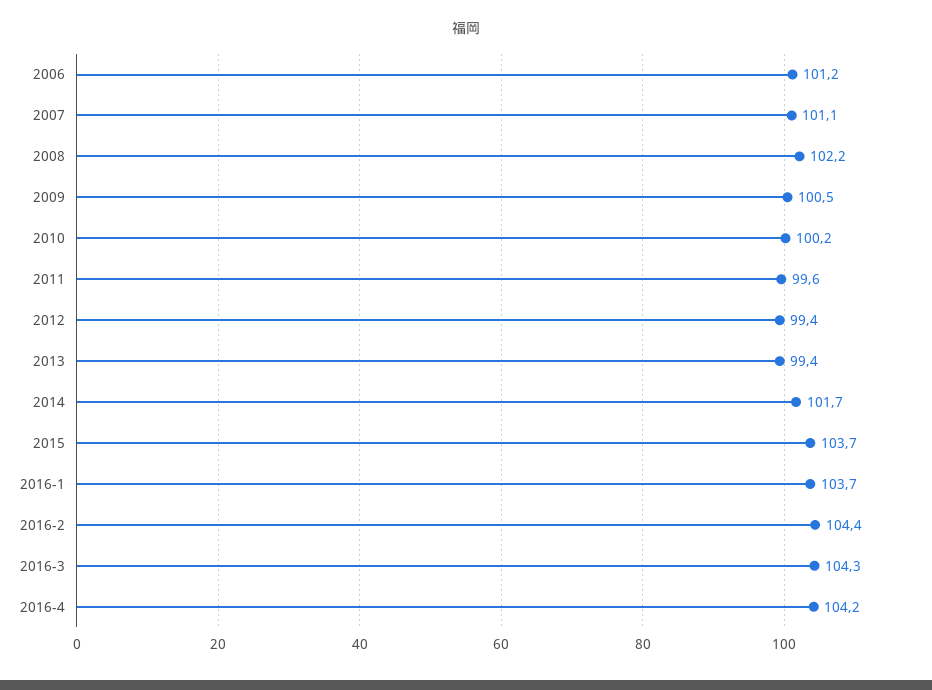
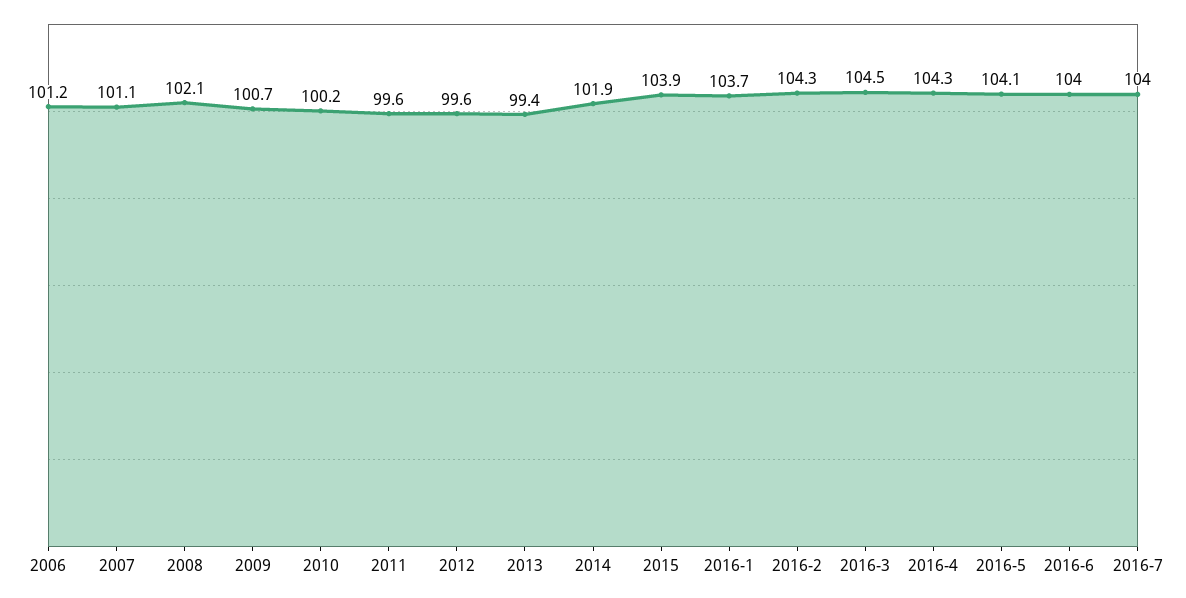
2008: 102.2 -> 102.1
2009: 100.5 -> 100.7
2012: 99.4 -> 99.6
2014: 101.7 -> 101.9
2015: 103.7 -> 103.9
2016-2: 104.4 -> 104.3
2016-3: 104.3 -> 104.5
2016-4: 104.2 -> 104.3
2016-5: none -> 104.1
2016-6: none -> 104
2016-7: none -> 104

